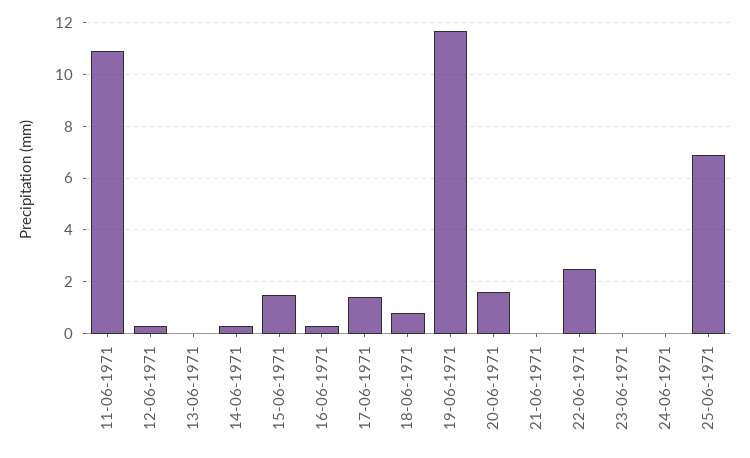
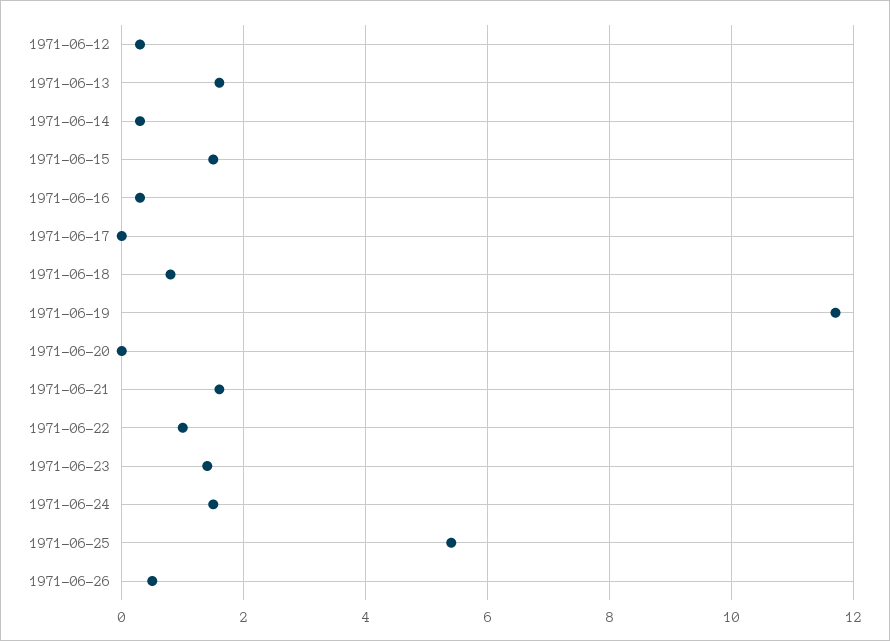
11-06-1971: 11 -> none
13-06-1971: 0 -> 1.5
17-06-1971: 1.5 -> 0
20-06-1971: 1.5 -> 0
21-06-1971: 0 -> 1.5
22-06-1971: 2.5 -> 1
23-06-1971: 0 -> 1.5
24-06-1971: 0 -> 1.5
25-06-1971: 7 -> 5.5
1971-06-26: none -> 0.5

